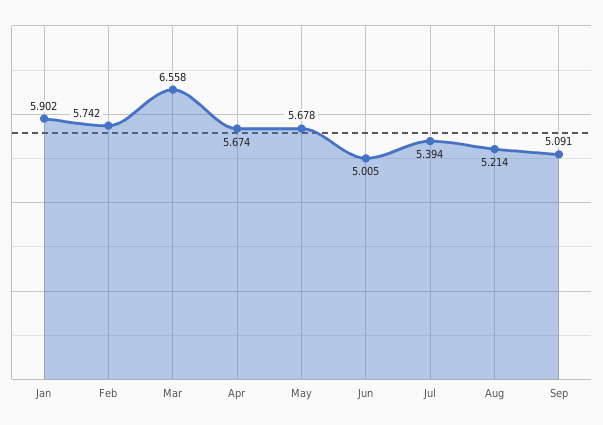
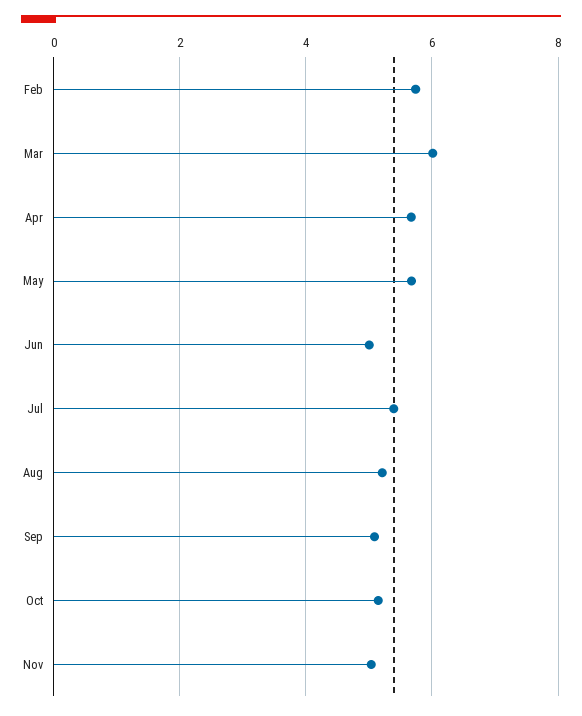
Jan: 5.902 -> none
Mar: 6.558 -> 6
Oct: none -> 5.2
Nov: none -> 5

